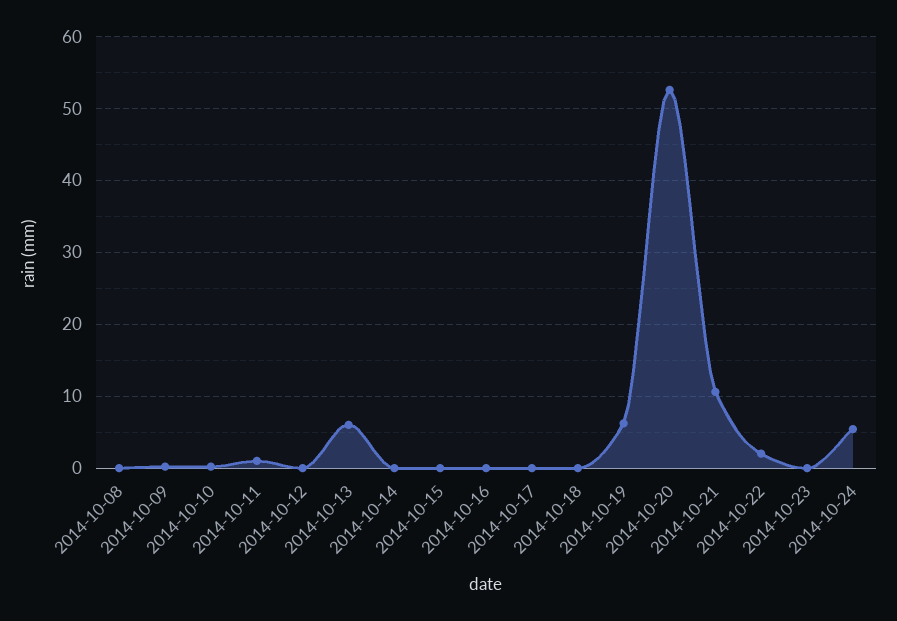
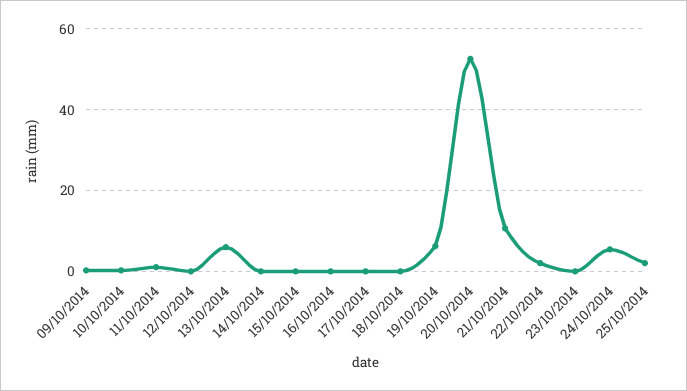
2014-10-08: 0 -> none
25/10/2014: none -> 2

